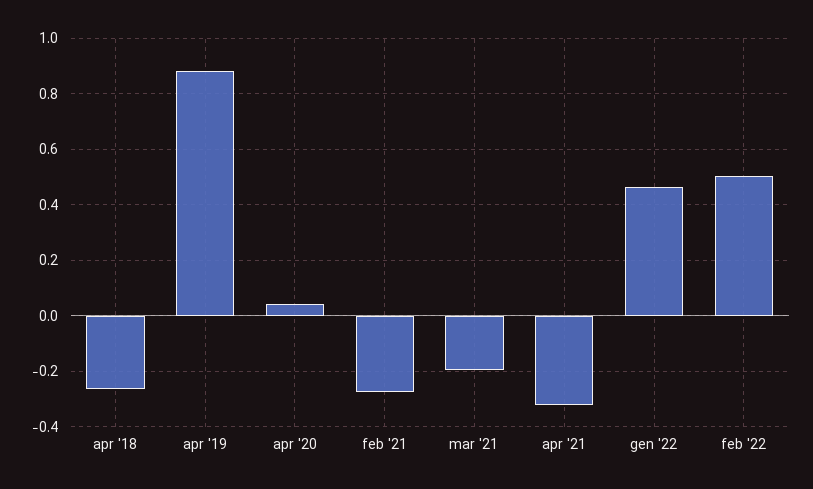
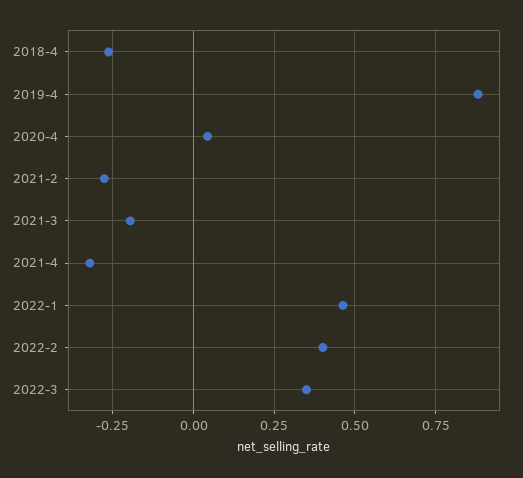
feb '22: 0.5 -> 0.4
2022-3: none -> 0.35

